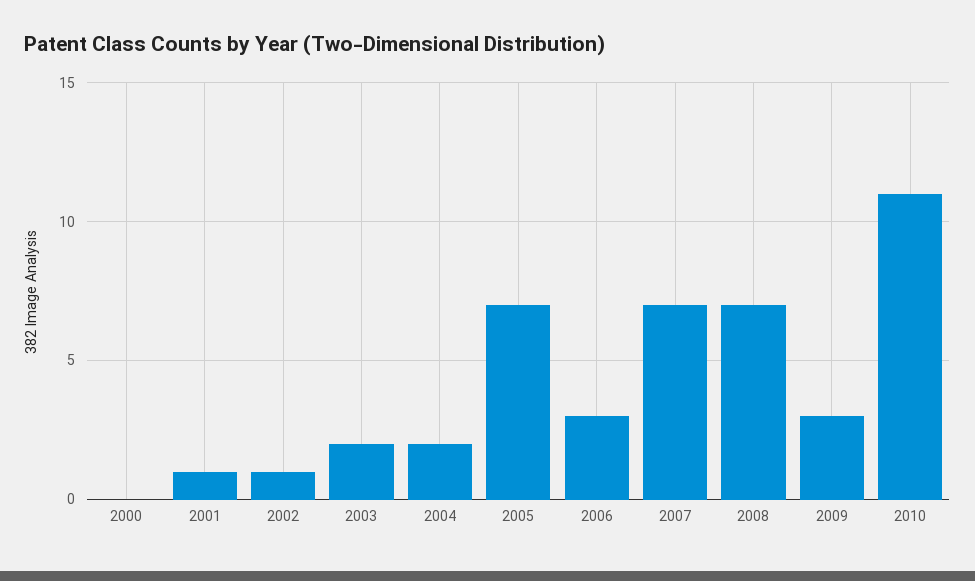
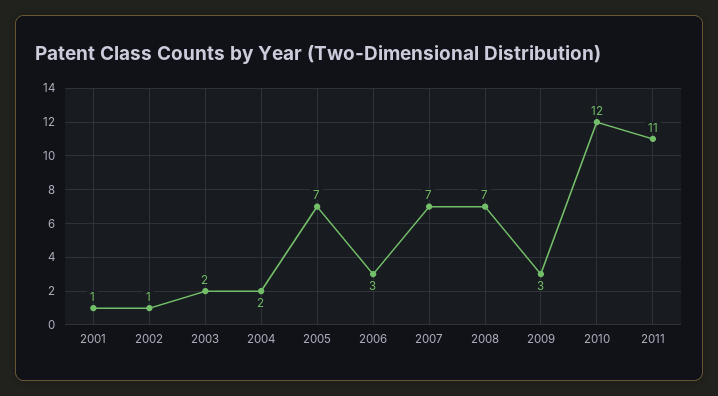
2000: 0 -> none
2010: 11 -> 12
2011: none -> 11

